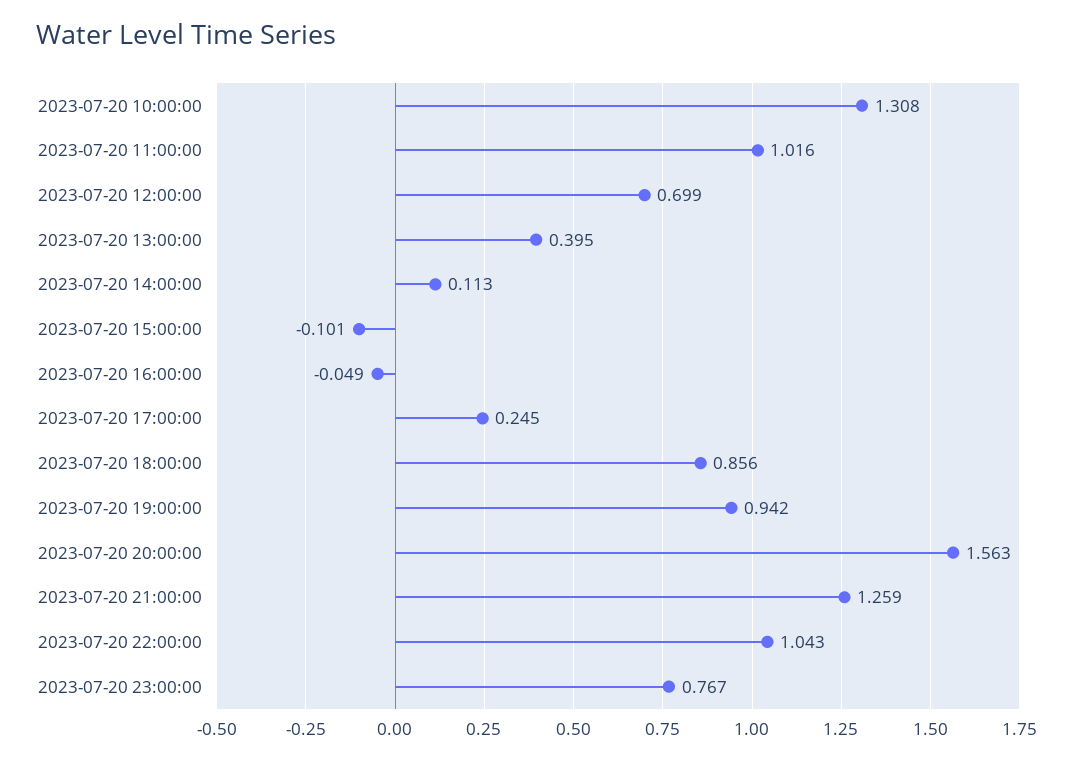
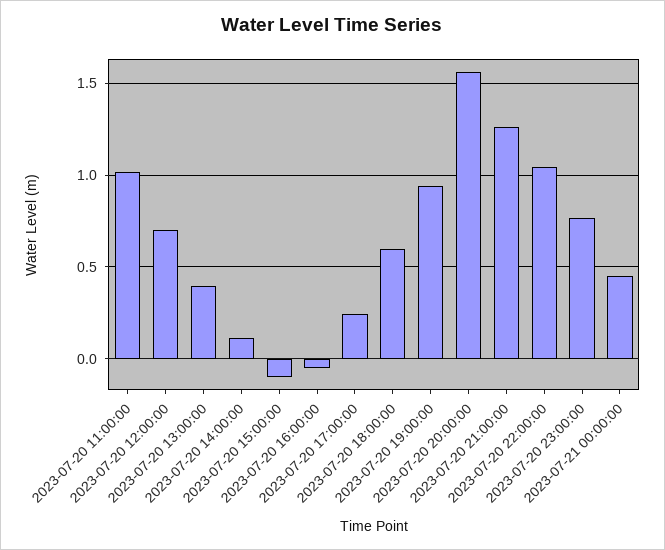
2023-07-20 10:00:00: 1.308 -> none
2023-07-20 18:00:00: 0.856 -> 0.6
2023-07-21 00:00:00: none -> 0.45

